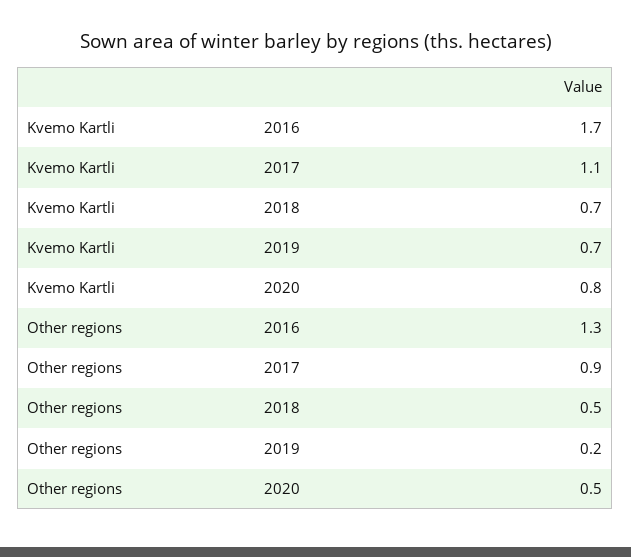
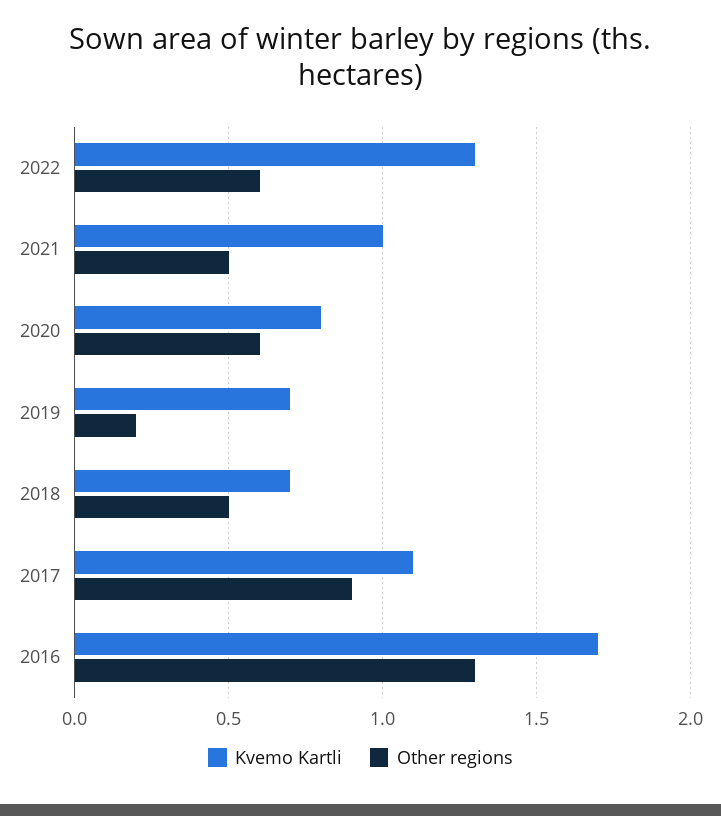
Other regions, 2020: 0.5 -> 0.6
Kvemo Kartli, 2022: none -> 1.3
Other regions, 2022: none -> 0.6
Kvemo Kartli, 2021: none -> 1
Other regions, 2021: none -> 0.5

